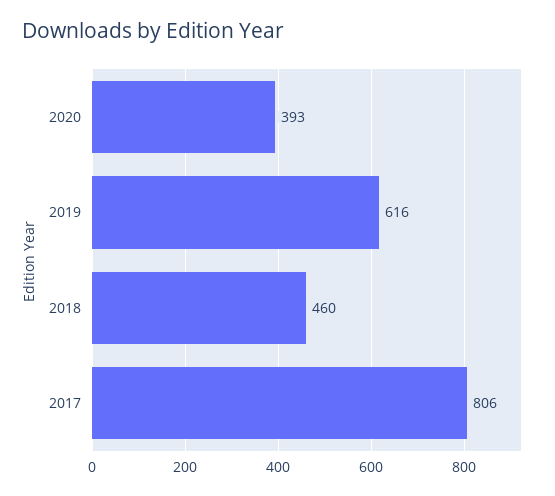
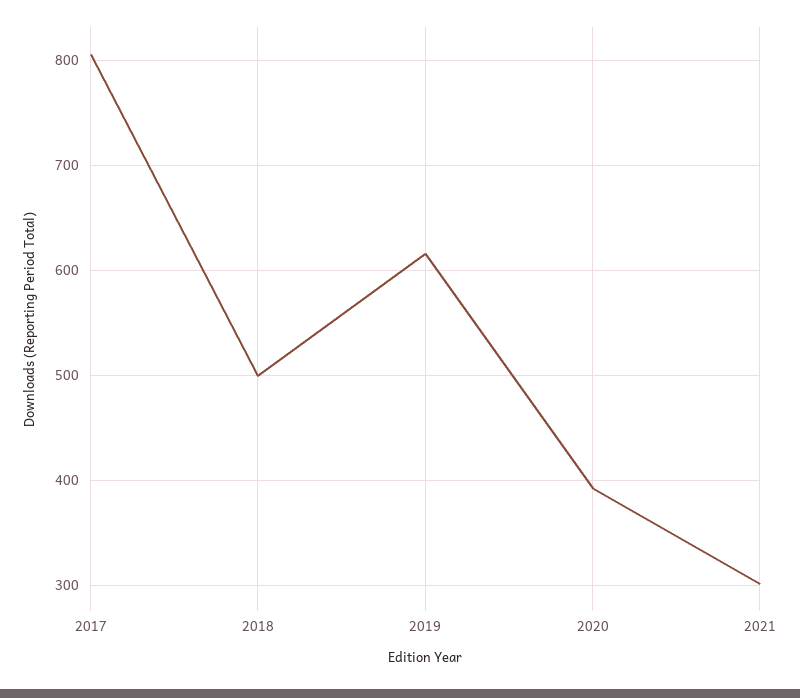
2018: 460 -> 500
2021: none -> 300

